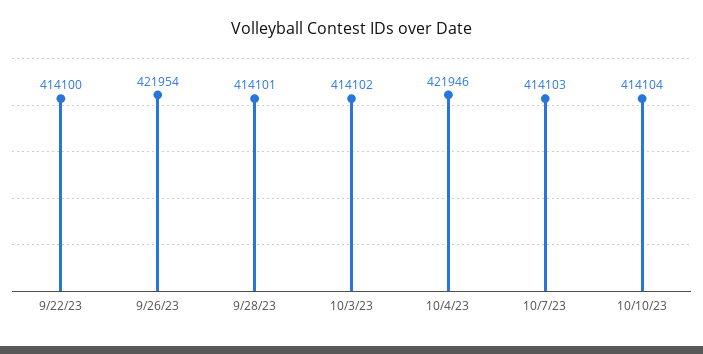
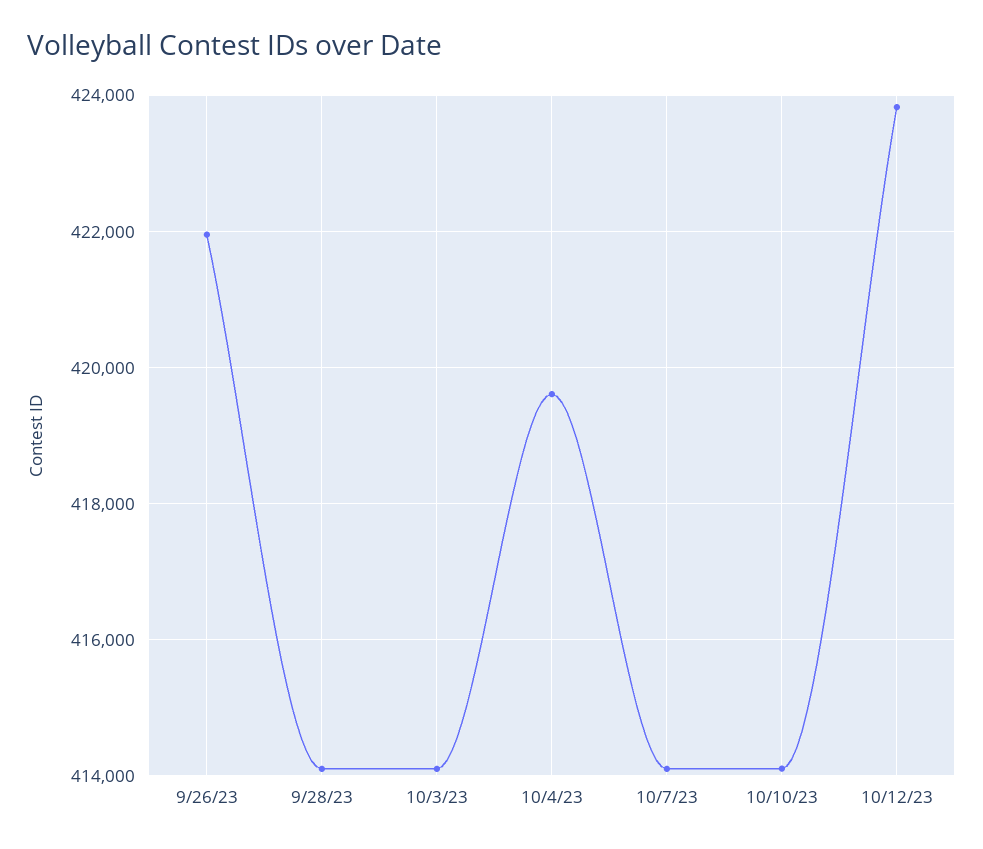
9/22/23: 414100 -> none
10/4/23: 421946 -> 419600
10/12/23: none -> 423800

